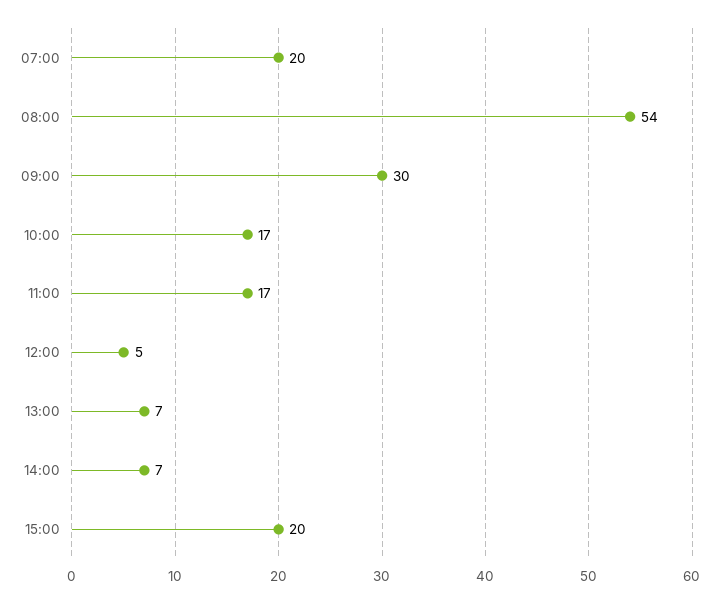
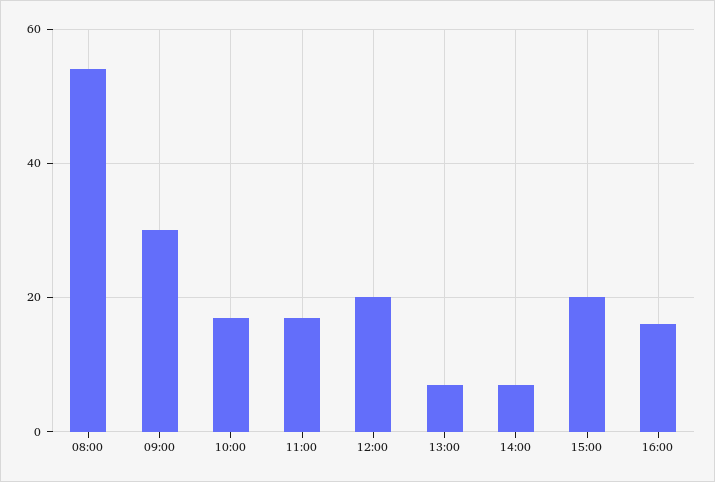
07:00: 20 -> none
12:00: 5 -> 20
16:00: none -> 15

